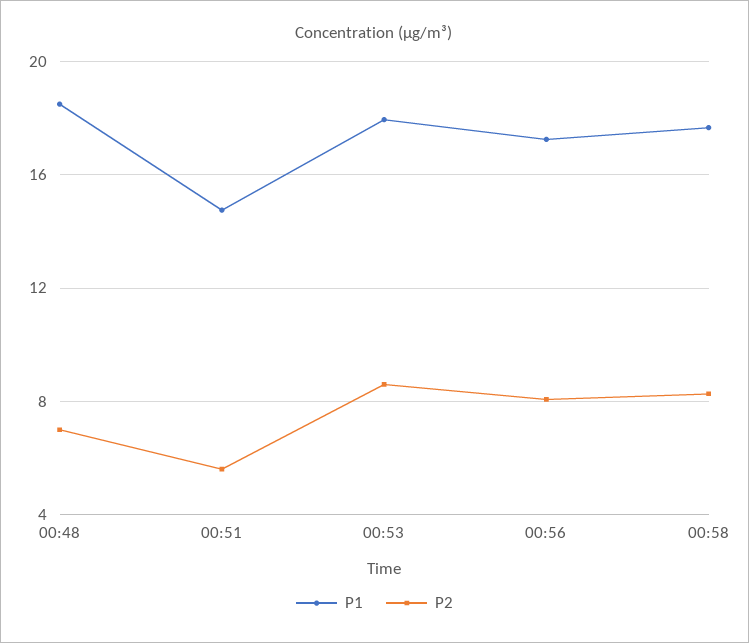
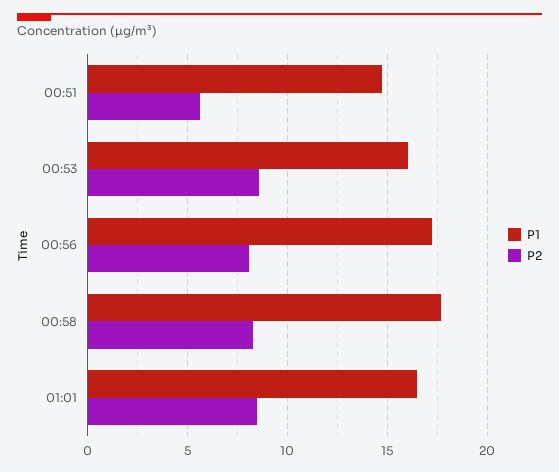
P1, 00:48: 18.5 -> none
P2, 00:48: 7 -> none
P1, 00:53: 18 -> 16
P1, 01:01: none -> 16.5
P2, 01:01: none -> 8.5

